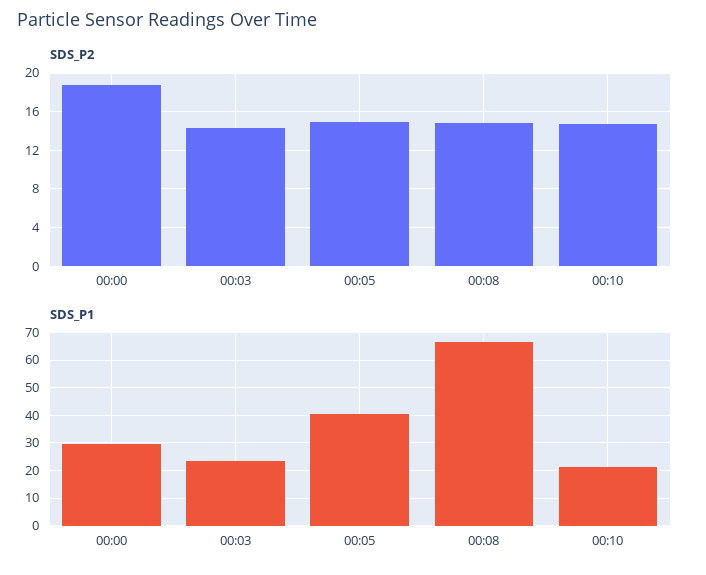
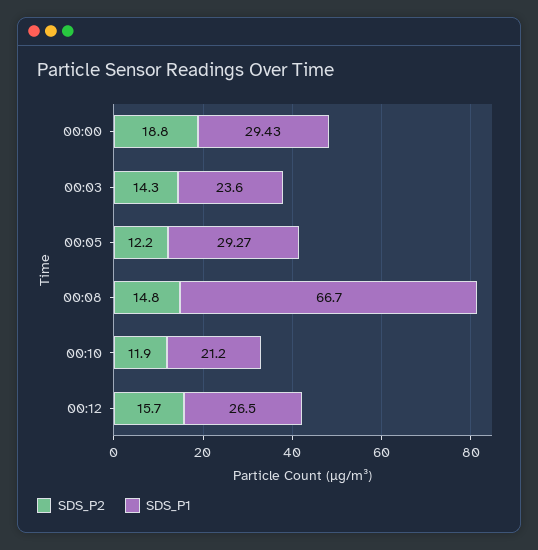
SDS_P2, 00:05: 15 -> 12.2
SDS_P2, 00:10: 15 -> 11.9
SDS_P1, 00:05: 40 -> 29.27
SDS_P2, 00:12: none -> 15.7
SDS_P1, 00:12: none -> 26.5

